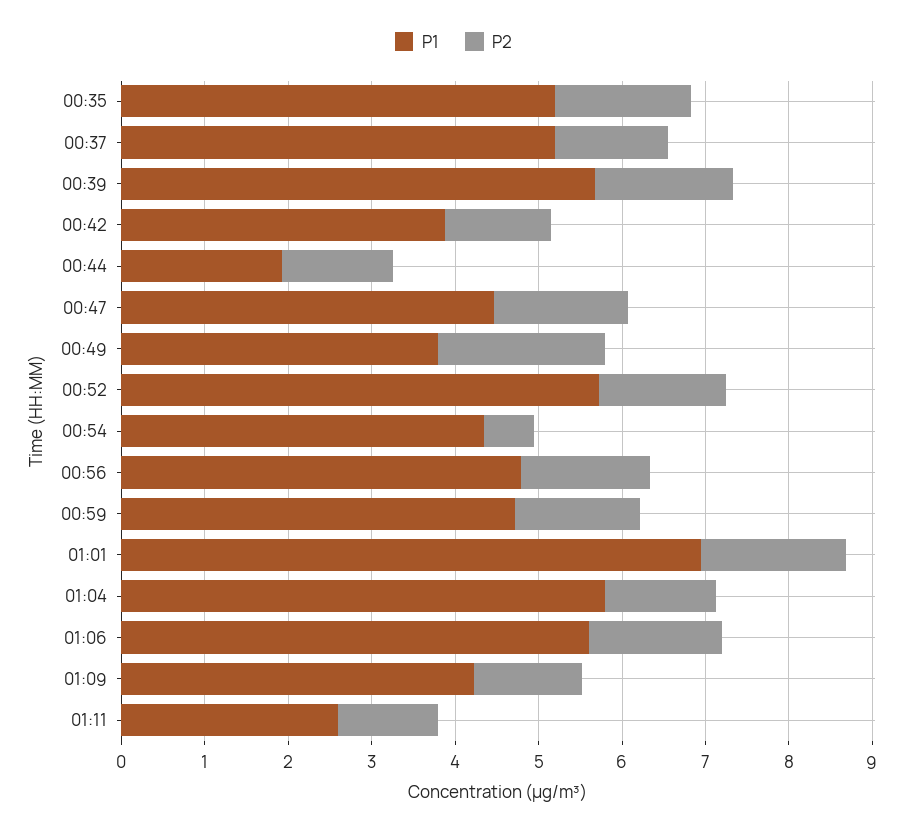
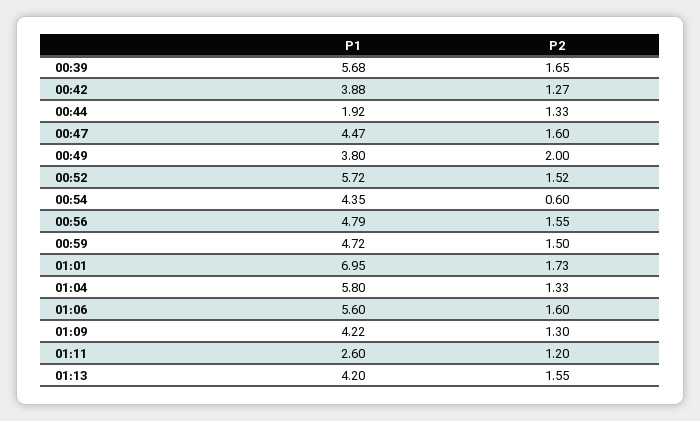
P1, 00:35: 5.2 -> none
P2, 00:35: 1.6 -> none
P1, 00:37: 5.2 -> none
P2, 00:37: 1.4 -> none
P1, 01:13: none -> 4.2
P2, 01:13: none -> 1.55

